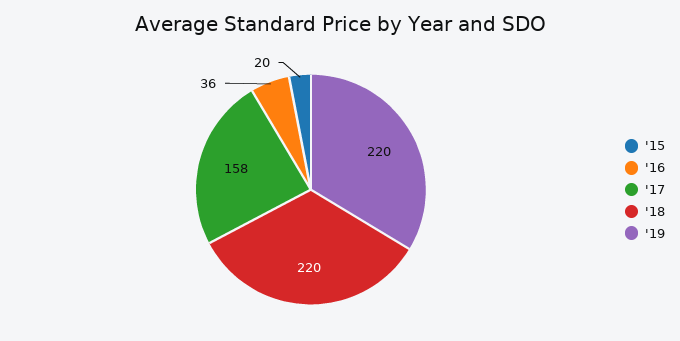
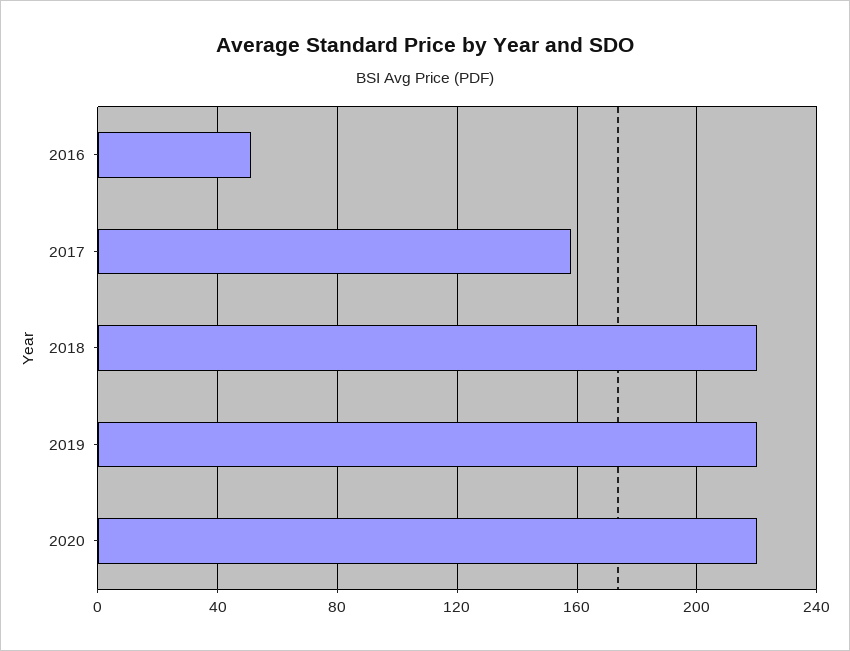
'15: 20 -> none
'16: 36 -> 50
2020: none -> 220

